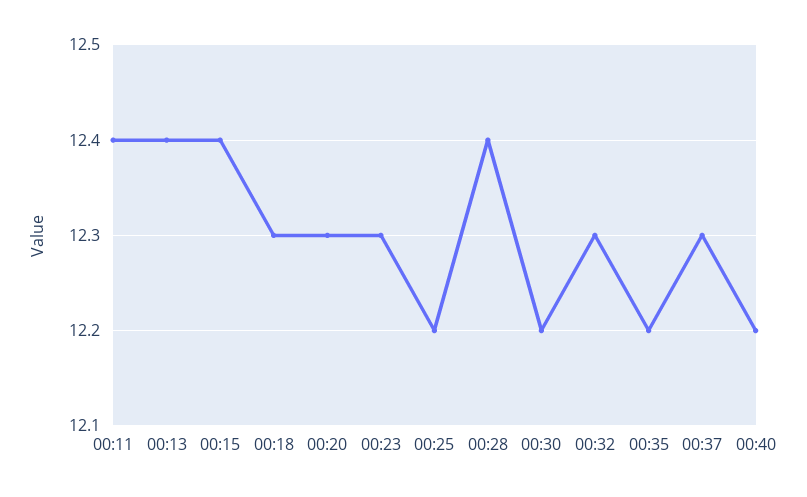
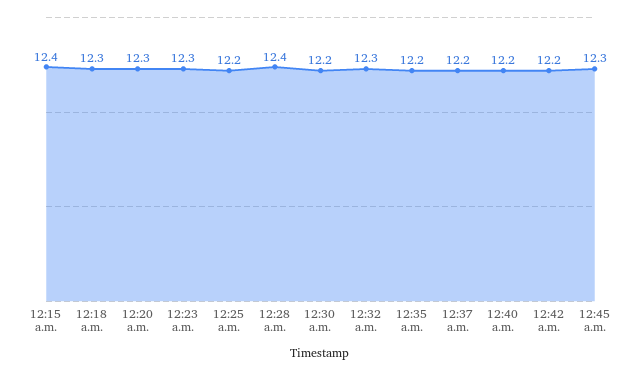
00:11: 12.4 -> none
00:13: 12.4 -> none
00:37: 12.3 -> 12.2
12:42 a.m.: none -> 12.2
12:45 a.m.: none -> 12.3

